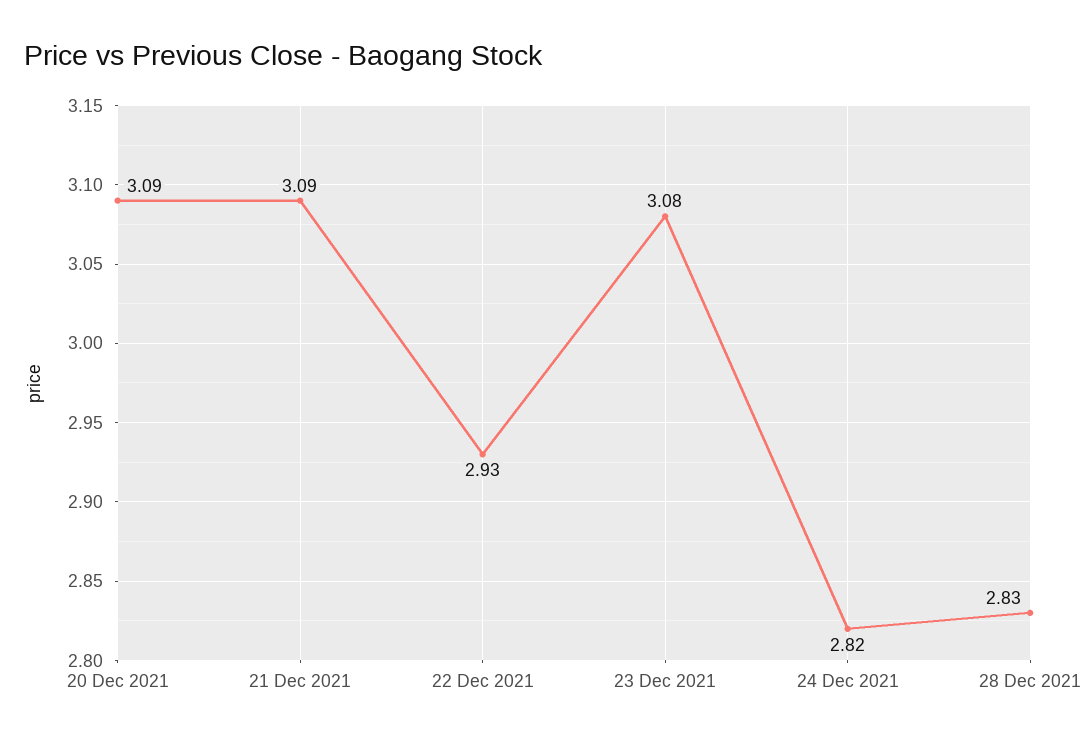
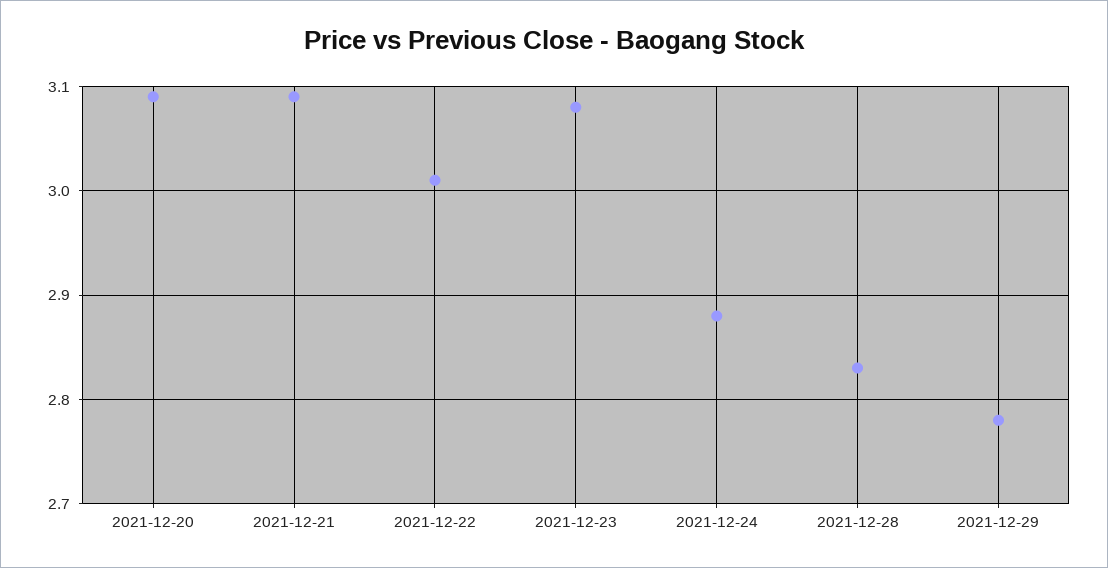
22 Dec 2021: 2.93 -> 3.01
24 Dec 2021: 2.82 -> 2.88
2021-12-29: none -> 2.78

